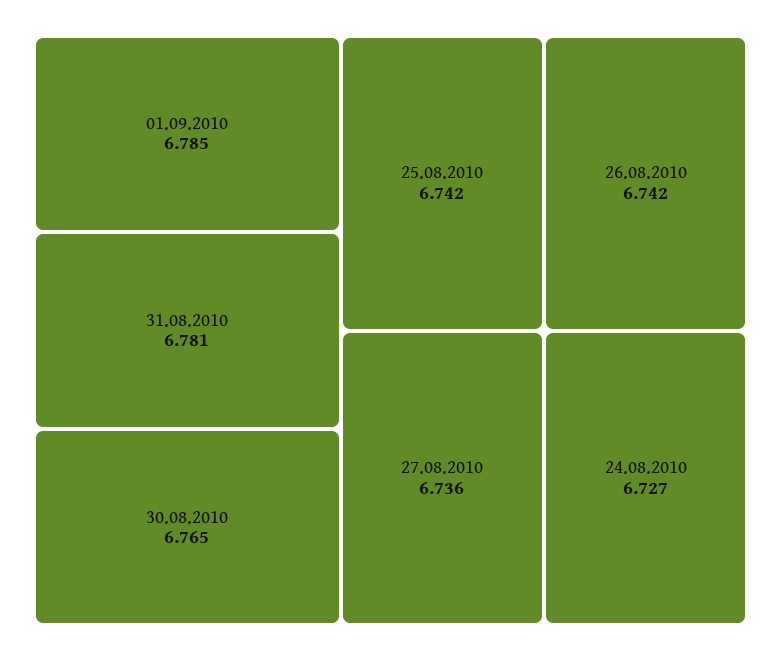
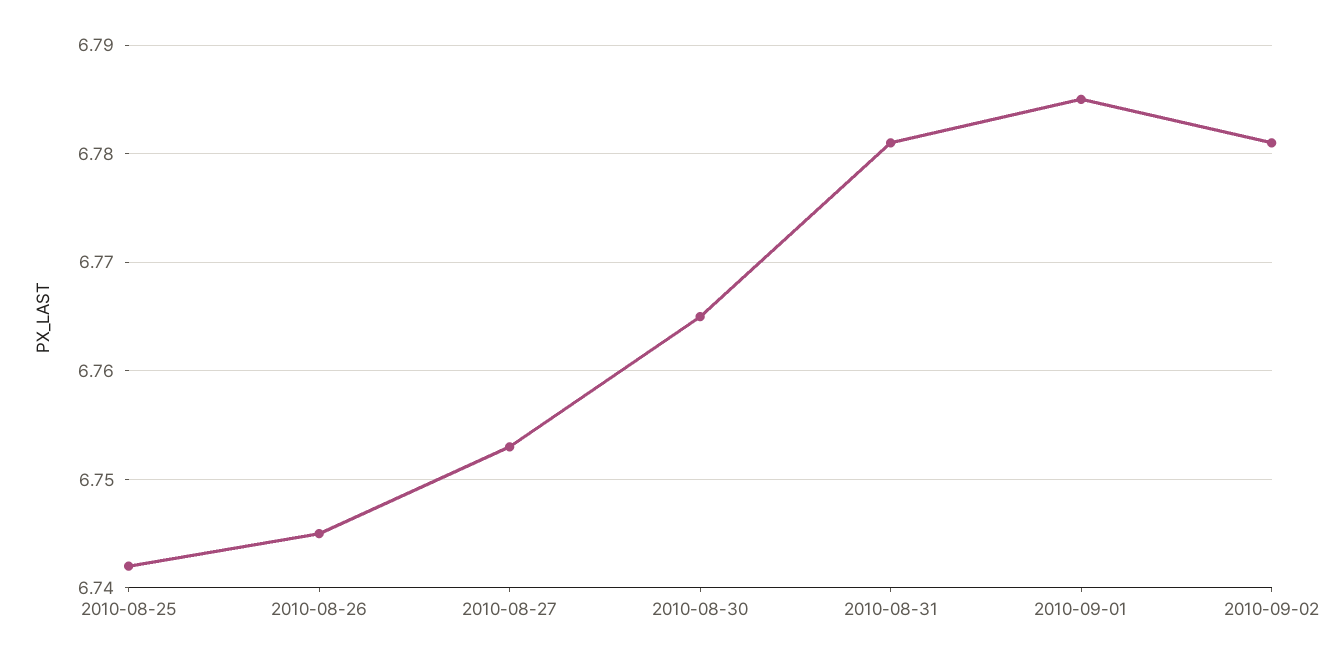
26.08.2010: 6.742 -> 6.745
27.08.2010: 6.736 -> 6.753
24.08.2010: 6.727 -> none
2010-09-02: none -> 6.781

